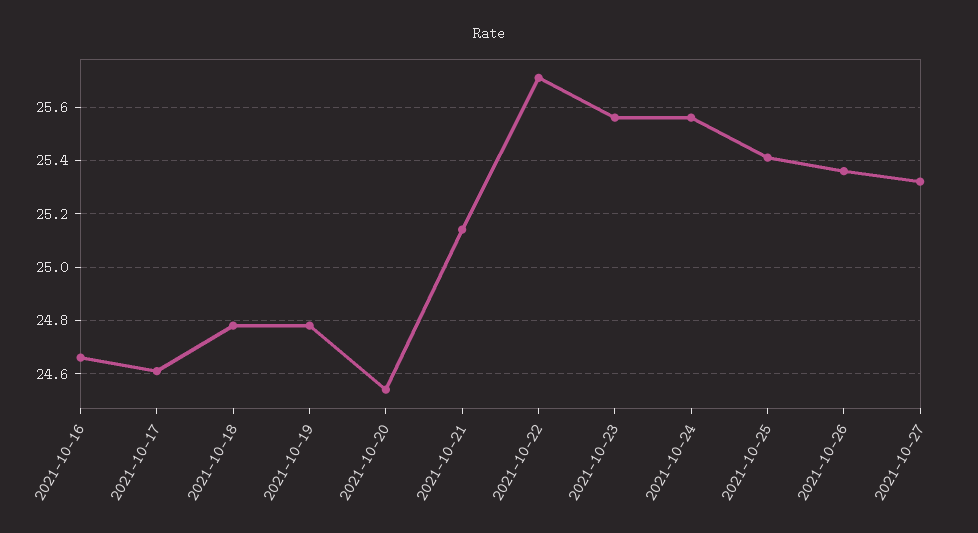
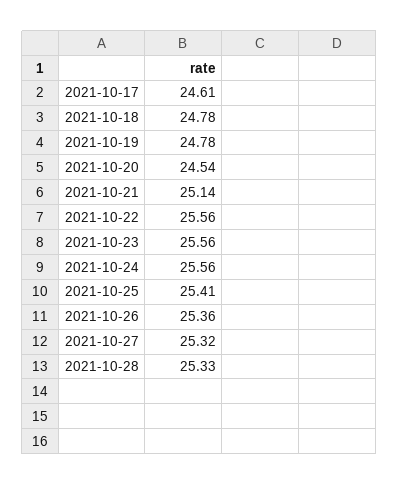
2021-10-16: 24.65 -> none
2021-10-22: 25.7 -> 25.56
2021-10-28: none -> 25.33

